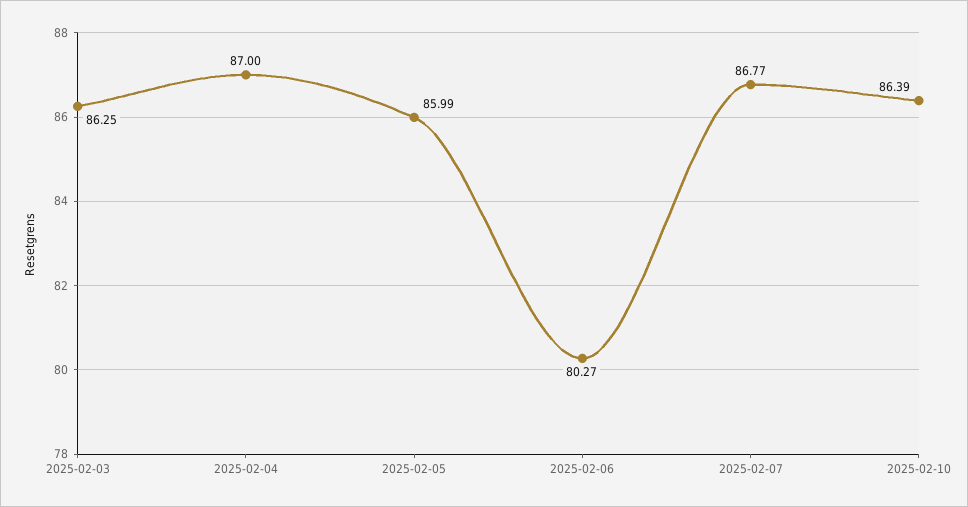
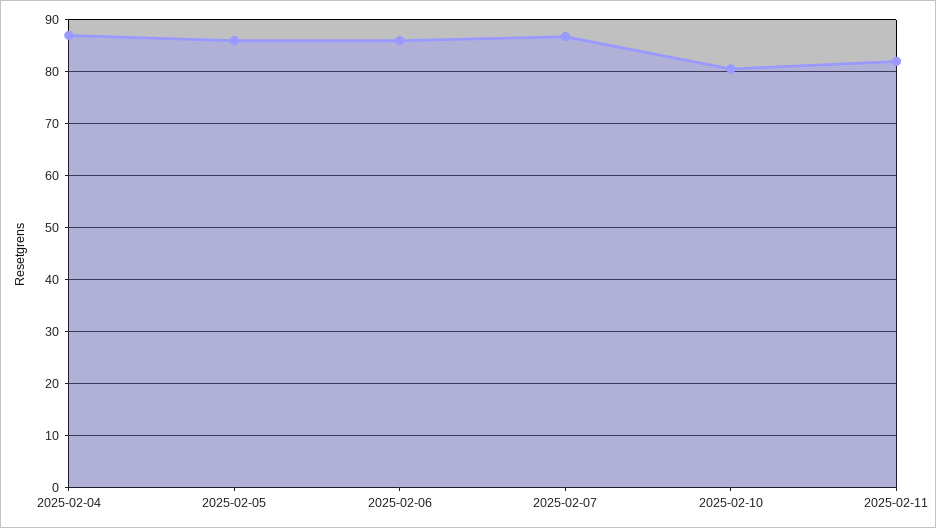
2025-02-03: 86.25 -> none
2025-02-06: 80.27 -> 86
2025-02-10: 86.39 -> 80
2025-02-11: none -> 82

